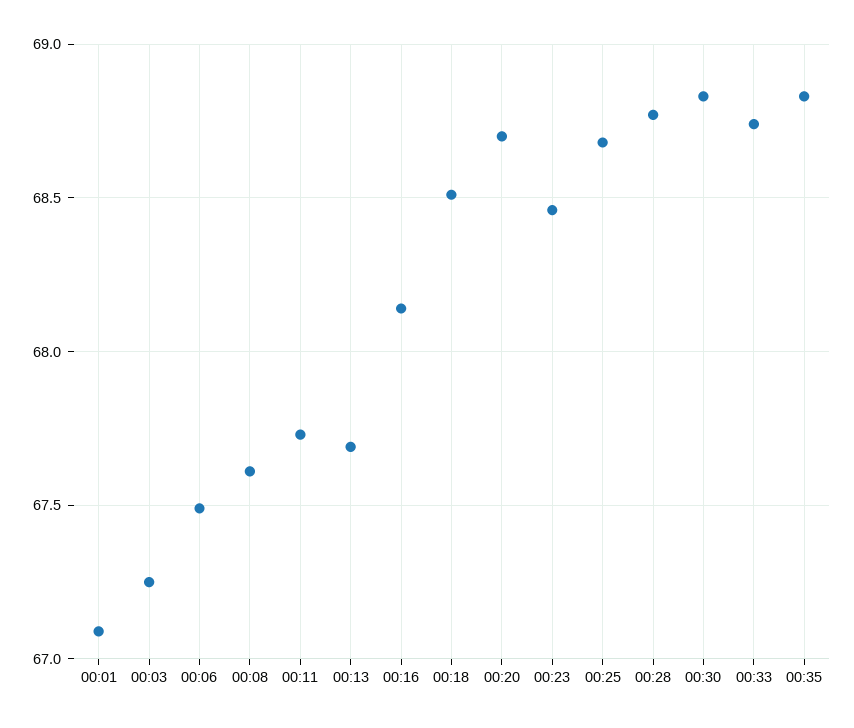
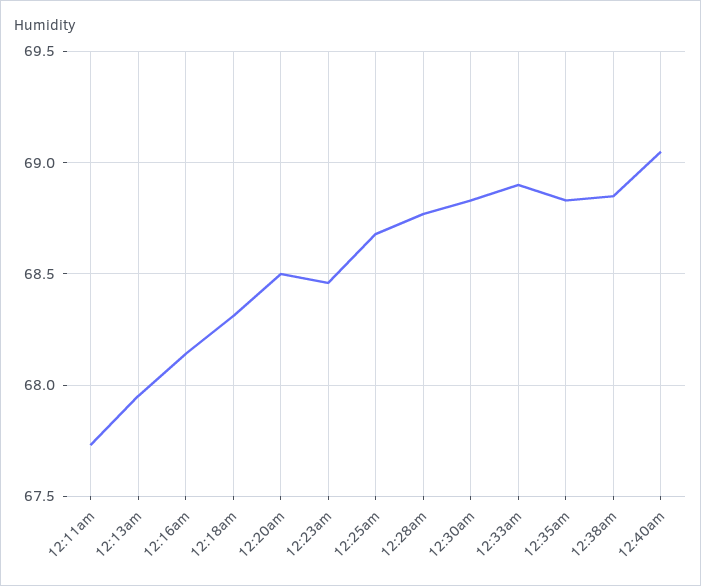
00:01: 67.1 -> none
00:03: 67.25 -> none
00:06: 67.5 -> none
00:08: 67.6 -> none
00:13: 67.7 -> 67.95
00:18: 68.5 -> 68.3
00:20: 68.7 -> 68.5
00:33: 68.75 -> 68.9
12:38am: none -> 68.85
12:40am: none -> 69.05

